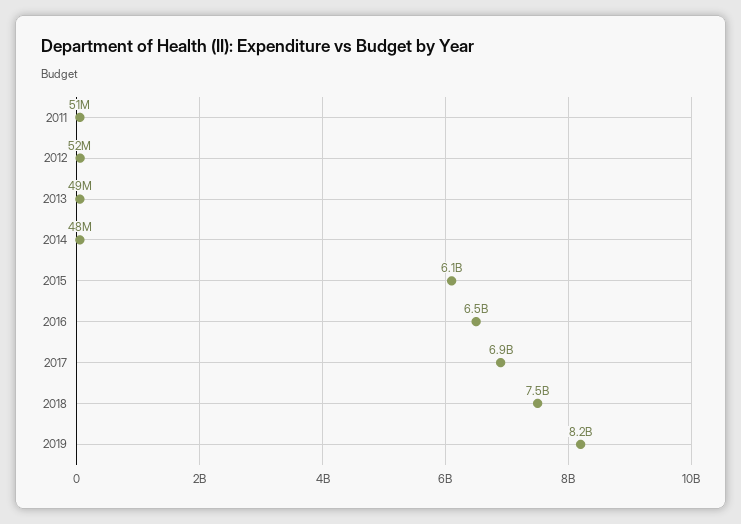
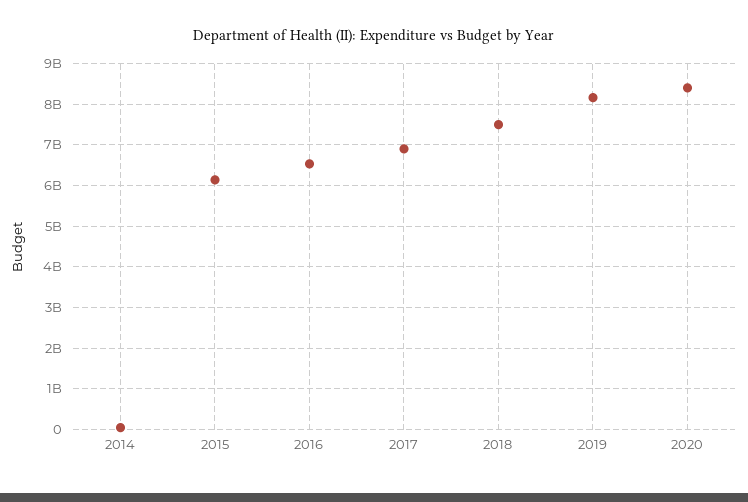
2011: 51000000 -> none
2012: 52000000 -> none
2013: 49000000 -> none
2020: none -> 8400000000

